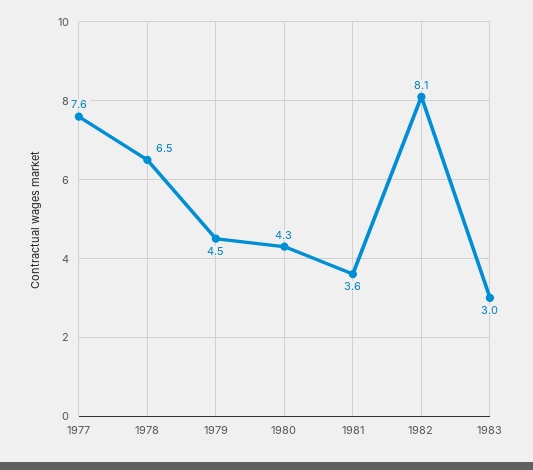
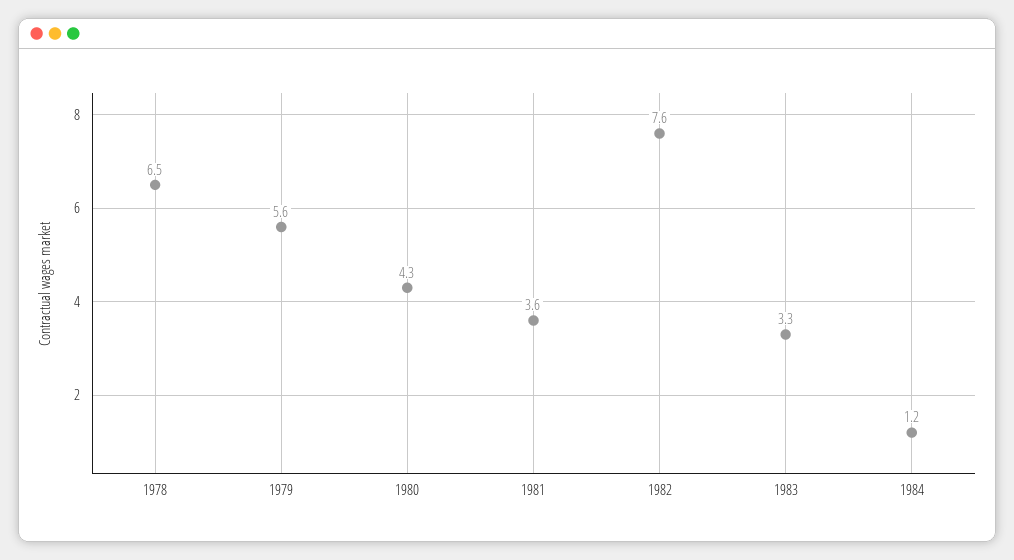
1977: 7.6 -> none
1979: 4.5 -> 5.6
1982: 8.1 -> 7.6
1983: 3 -> 3.3
1984: none -> 1.2

